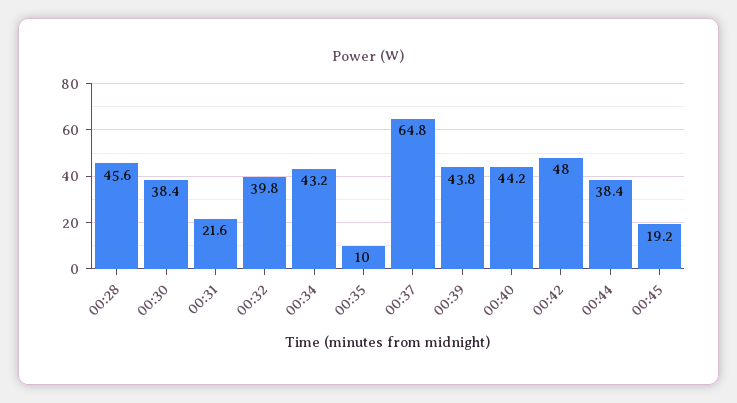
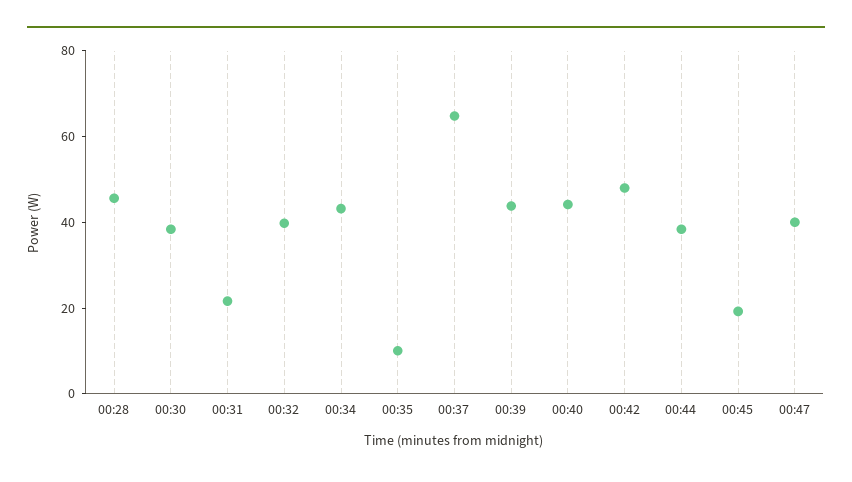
00:47: none -> 40

